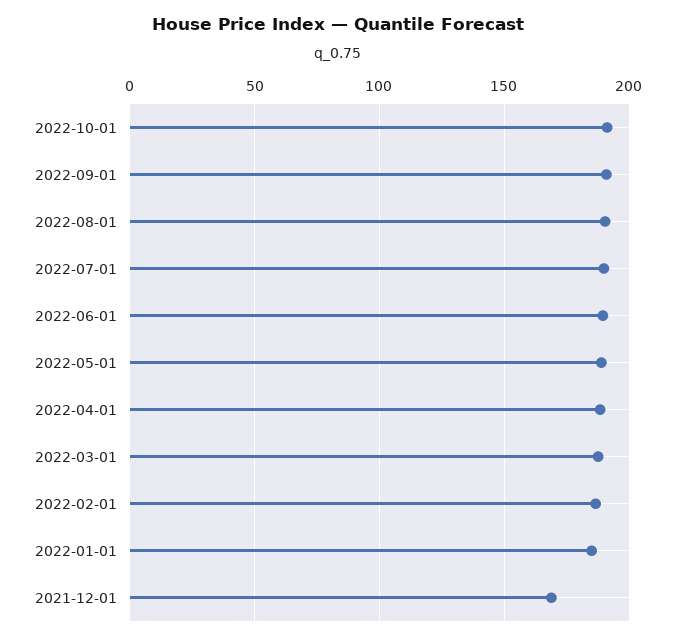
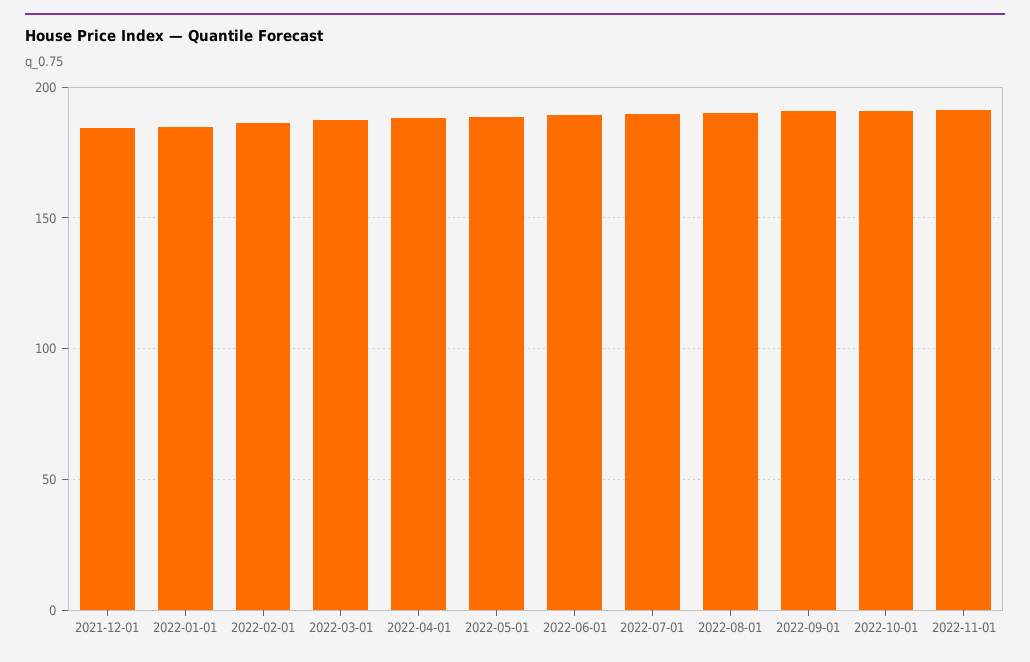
2021-12-01: 170 -> 185
2022-11-01: none -> 190

